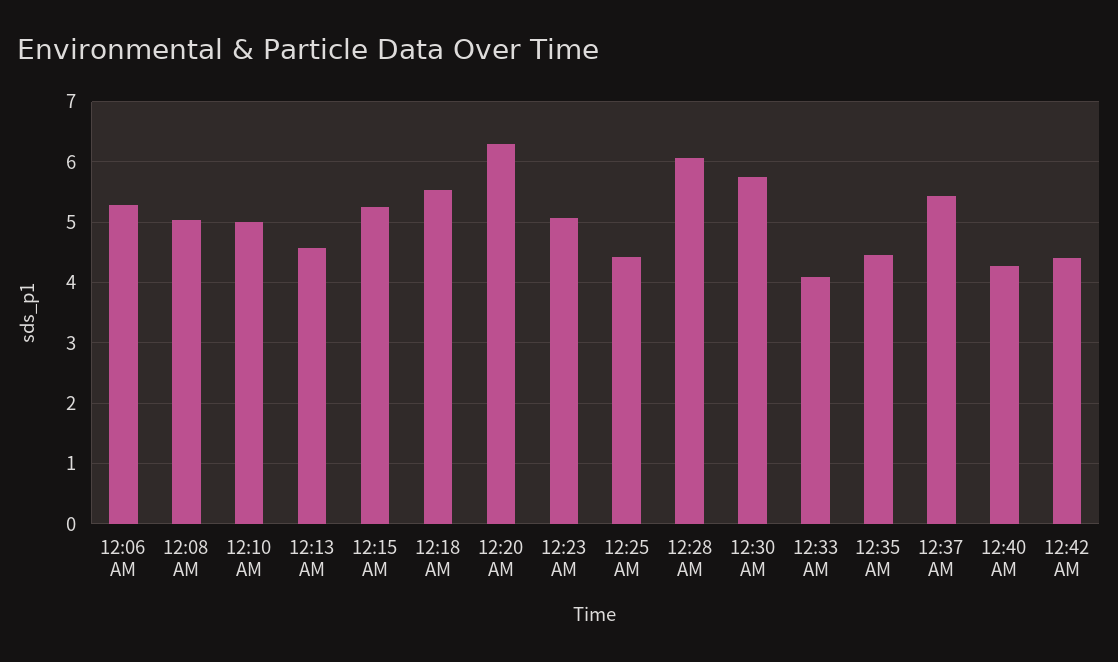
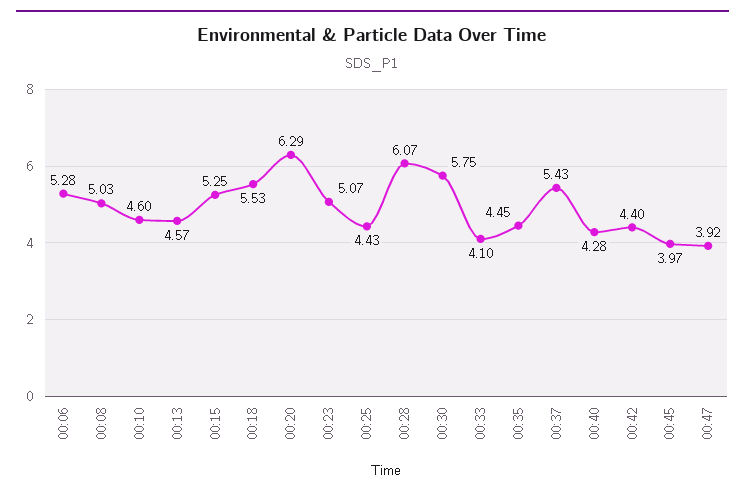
12:10 AM: 5 -> 4.6
00:45: none -> 3.97
00:47: none -> 3.92

